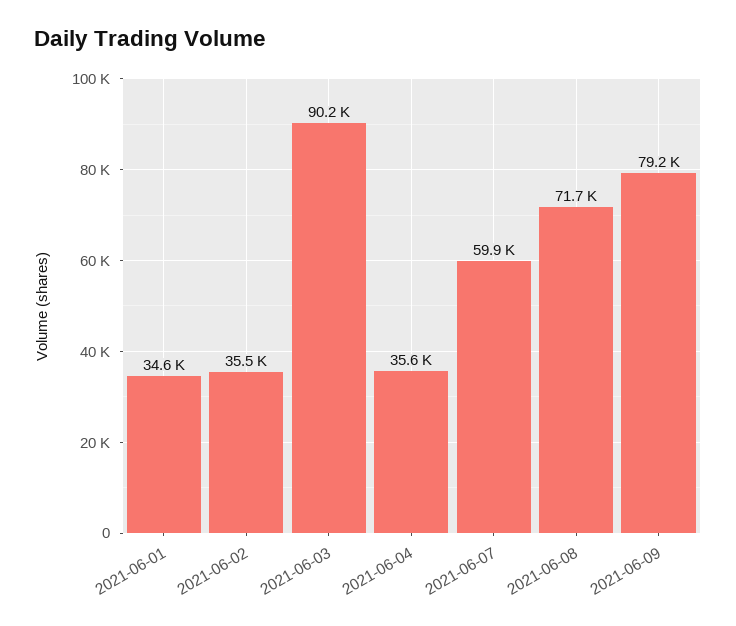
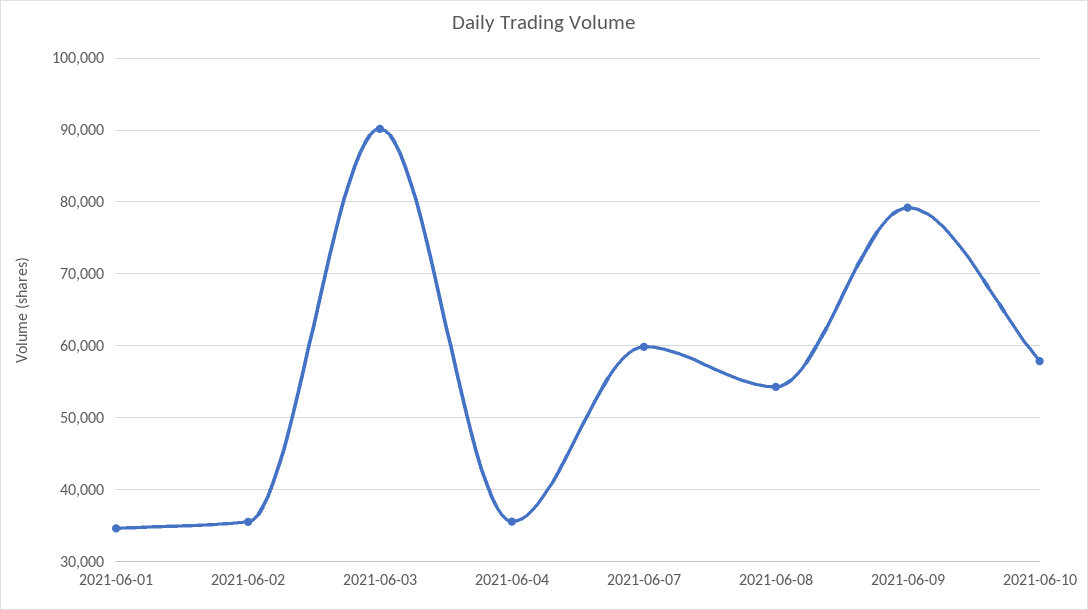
2021-06-08: 71700 -> 54000
2021-06-10: none -> 58000

